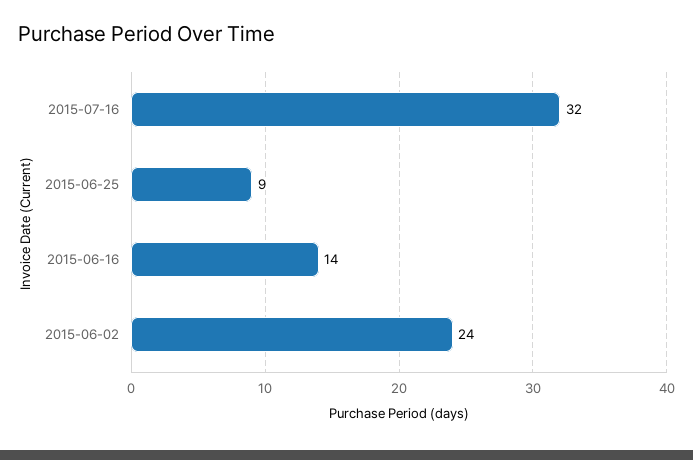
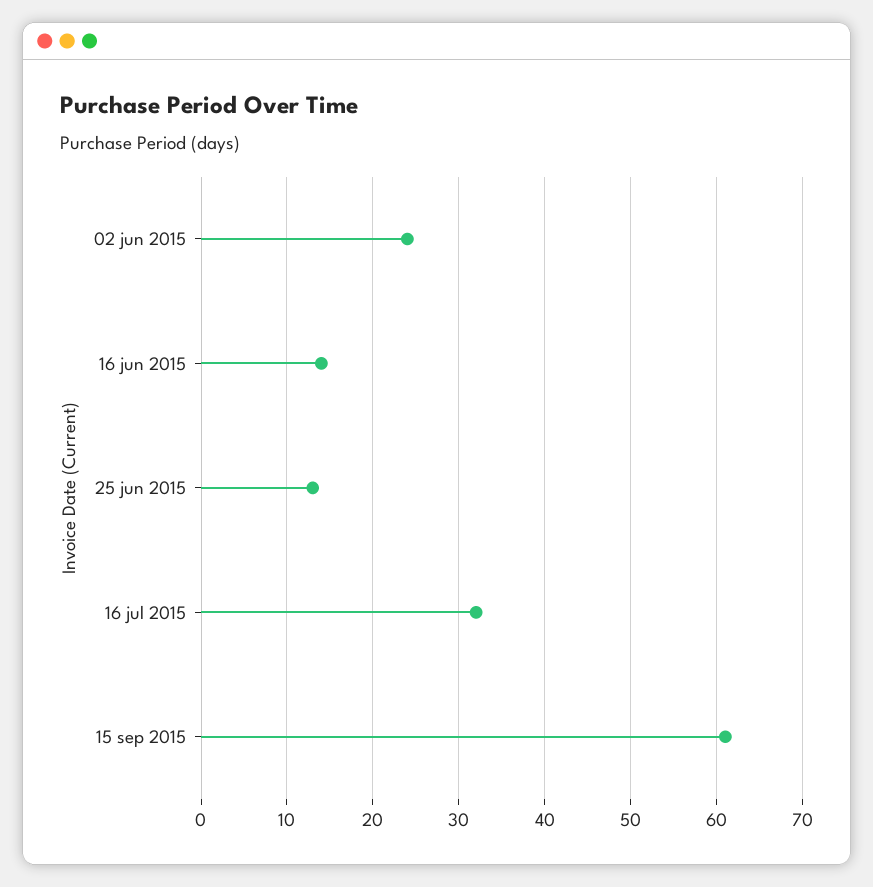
2015-06-25: 9 -> 13
15 sep 2015: none -> 61

